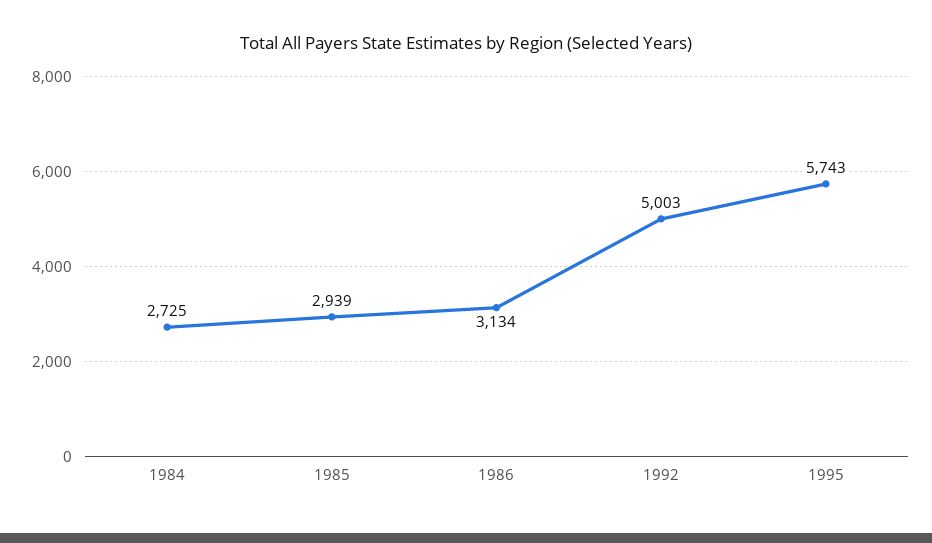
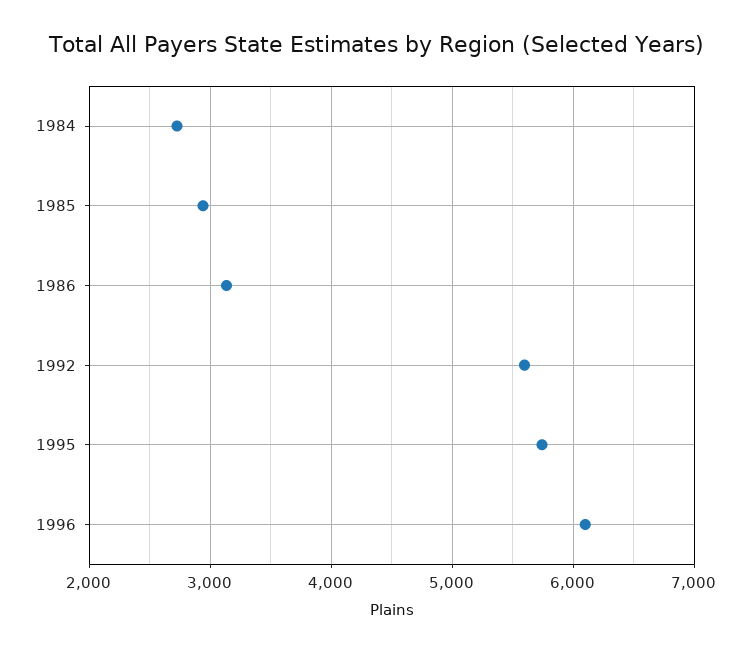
1992: 5003 -> 5600
1996: none -> 6100

